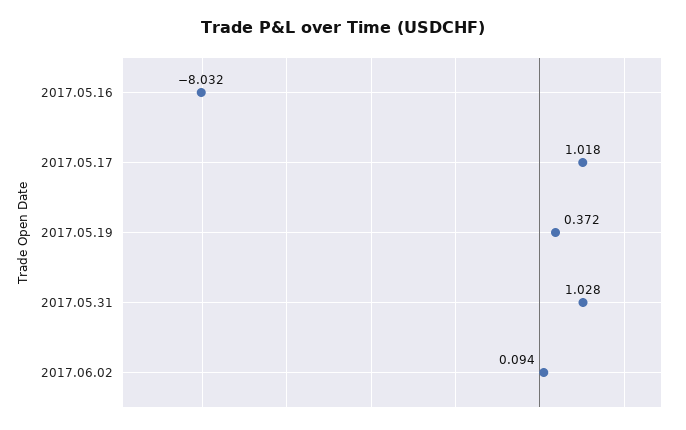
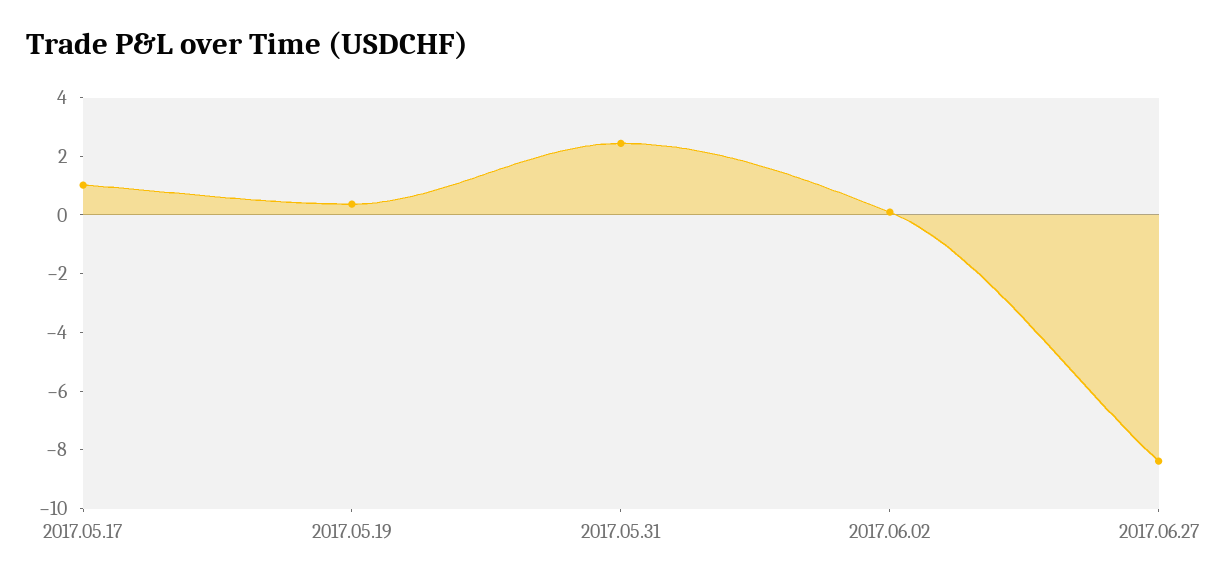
2017.05.16: -8.032 -> none
2017.05.31: 1.028 -> 2.5
2017.06.27: none -> -8.5

